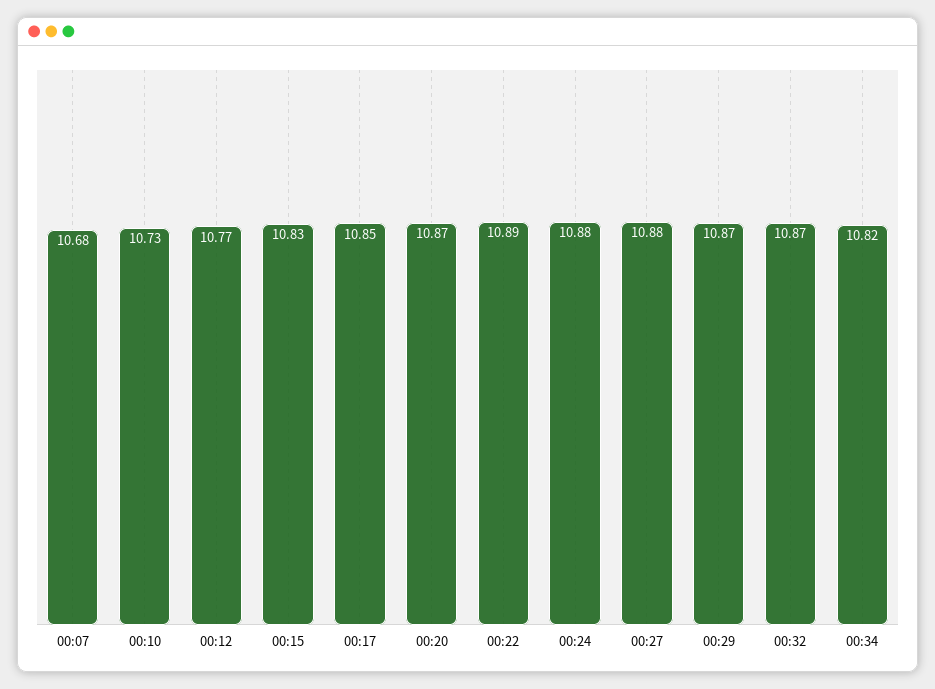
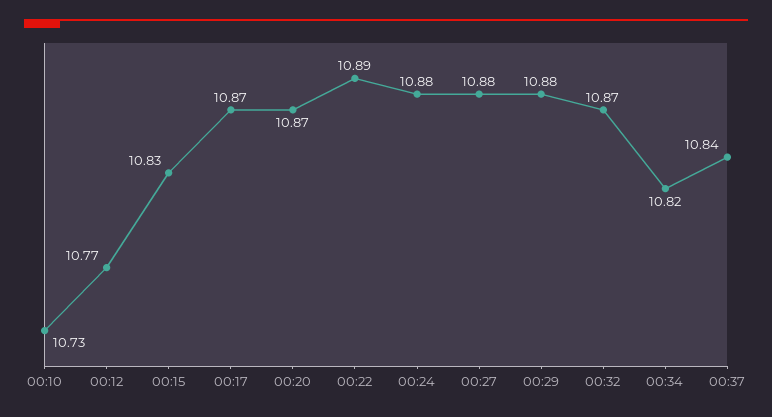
00:07: 10.68 -> none
00:17: 10.85 -> 10.87
00:29: 10.87 -> 10.88
00:37: none -> 10.84

